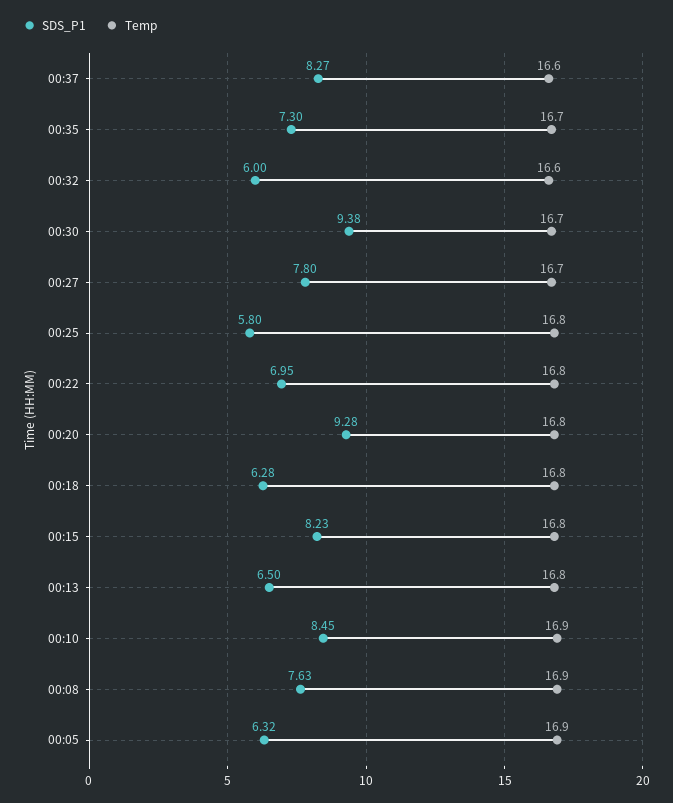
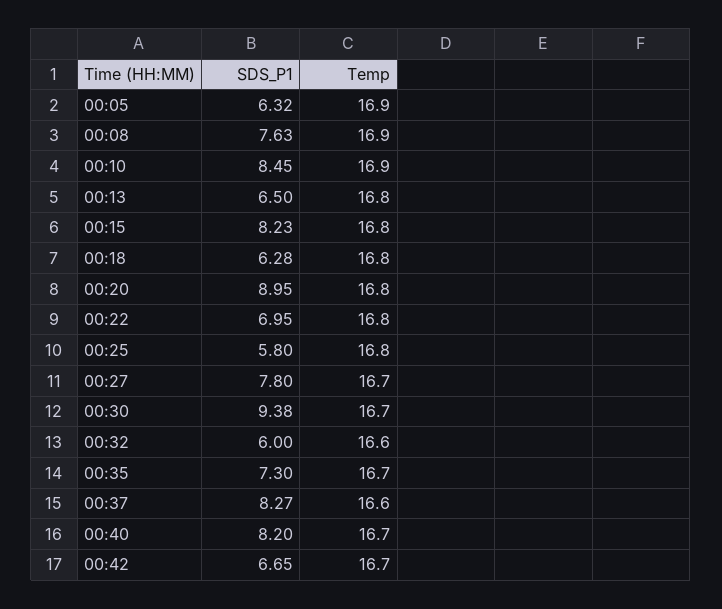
SDS_P1, 00:20: 9.28 -> 8.95
SDS_P1, 00:40: none -> 8.2
Temp, 00:40: none -> 16.7
SDS_P1, 00:42: none -> 6.65
Temp, 00:42: none -> 16.7

